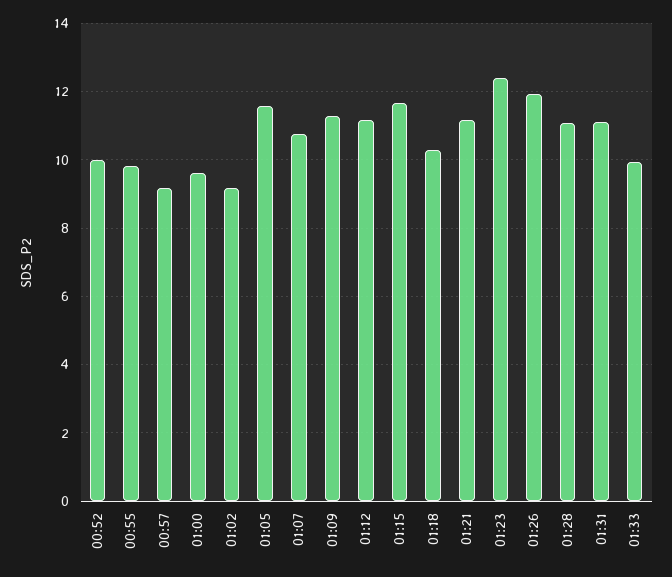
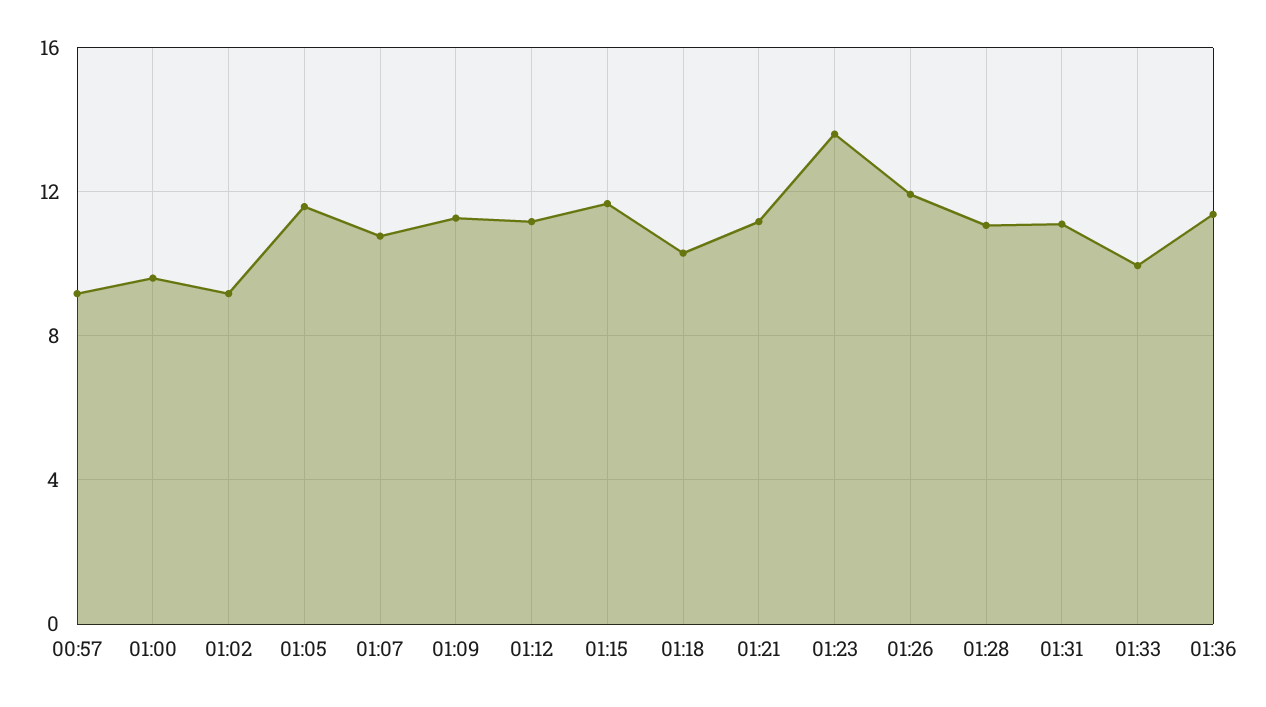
00:52: 10 -> none
00:55: 9.8 -> none
01:23: 12.4 -> 13.5
01:36: none -> 11.5

